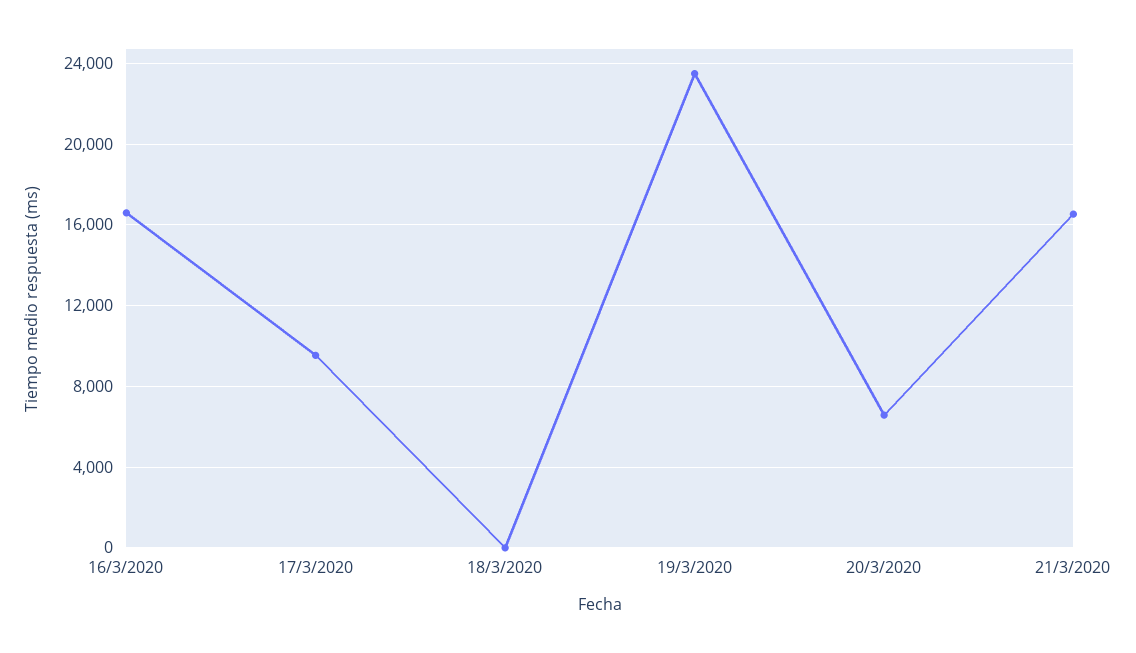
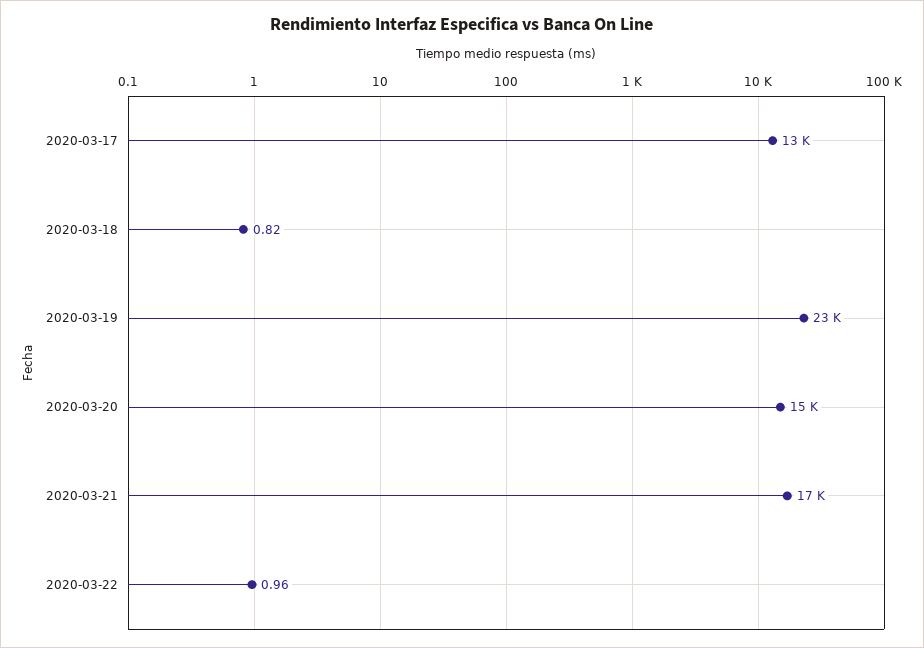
16/3/2020: 16500 -> none
17/3/2020: 9500 -> 13000
20/3/2020: 6500 -> 15000
2020-03-22: none -> 0.96

